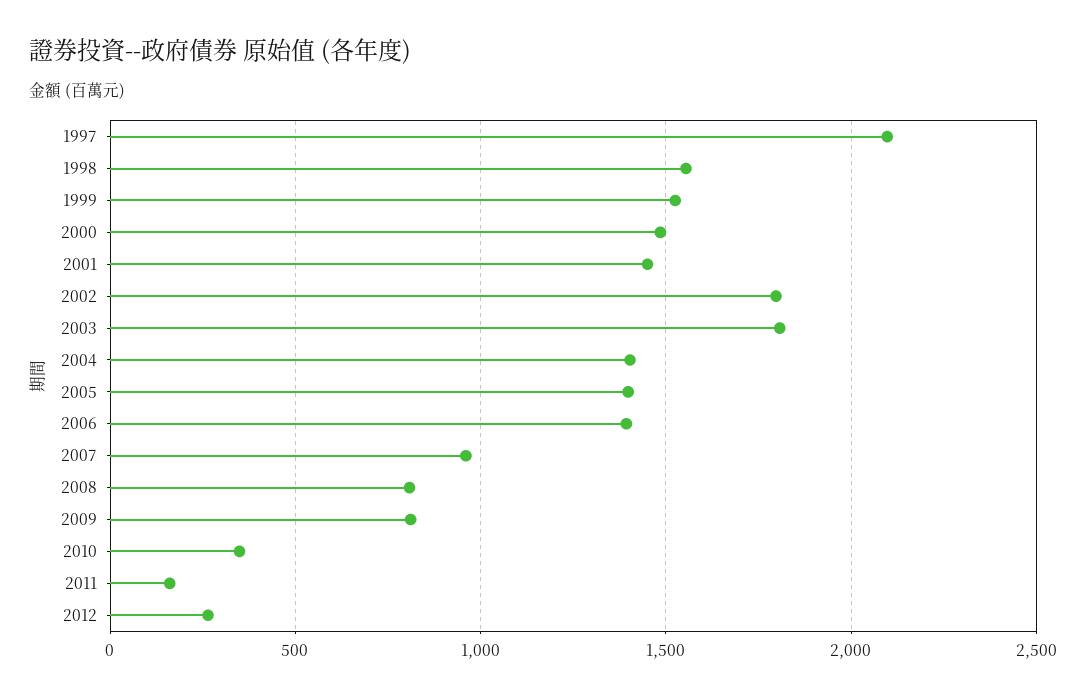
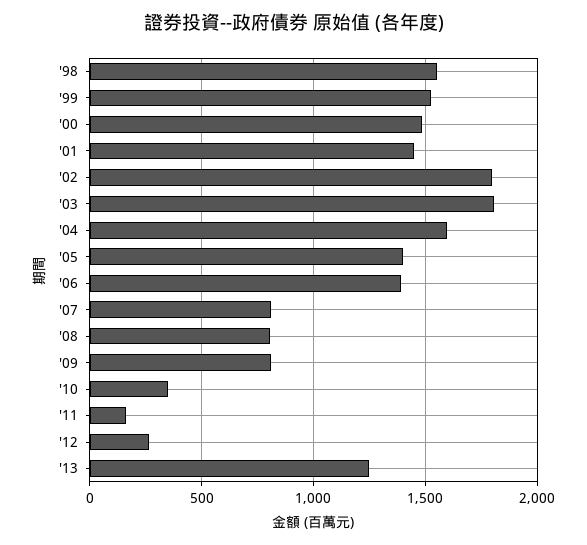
1997: 2100 -> none
2004: 1400 -> 1600
2007: 950 -> 800
'13: none -> 1250

